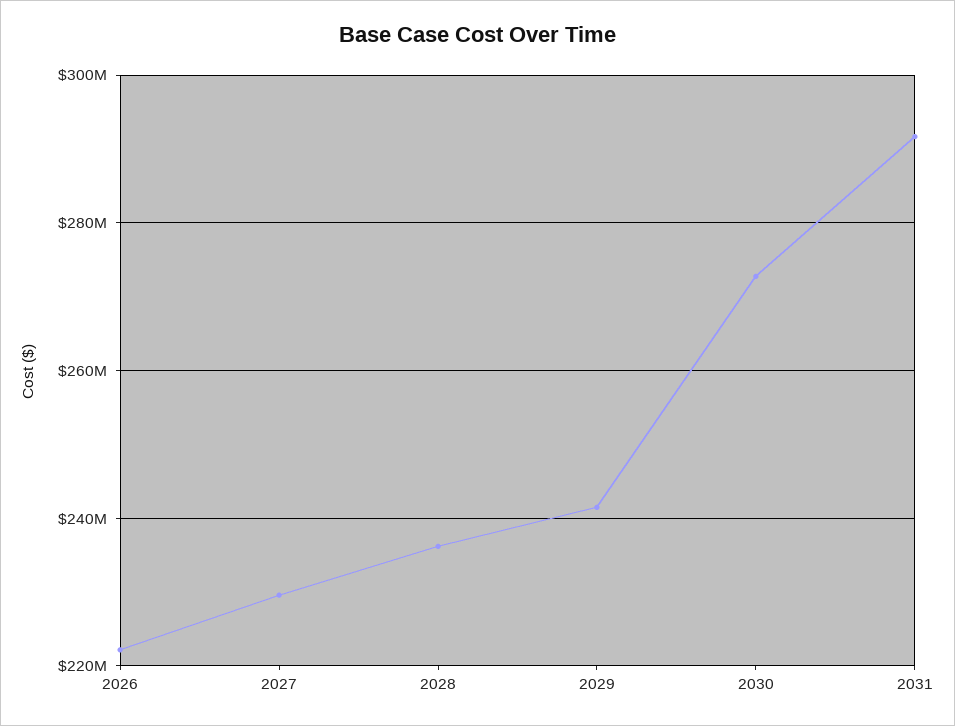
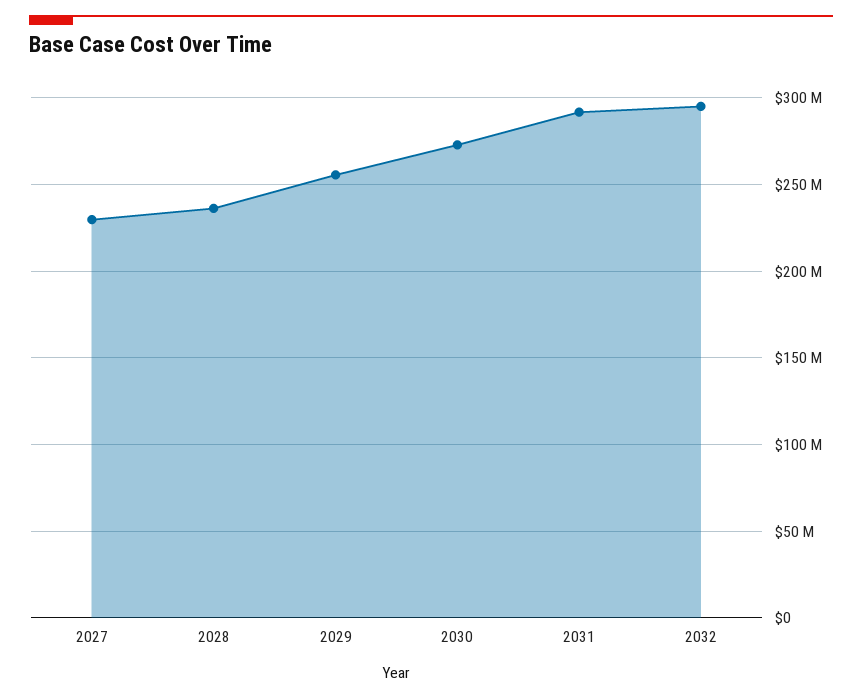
2026: 222000000 -> none
2029: 242000000 -> 255000000
2032: none -> 295000000

